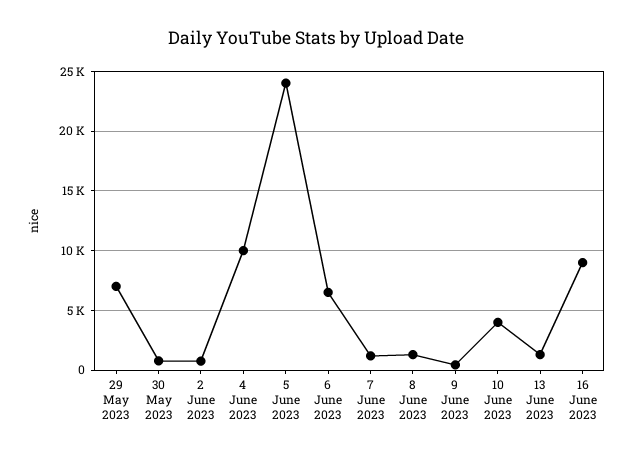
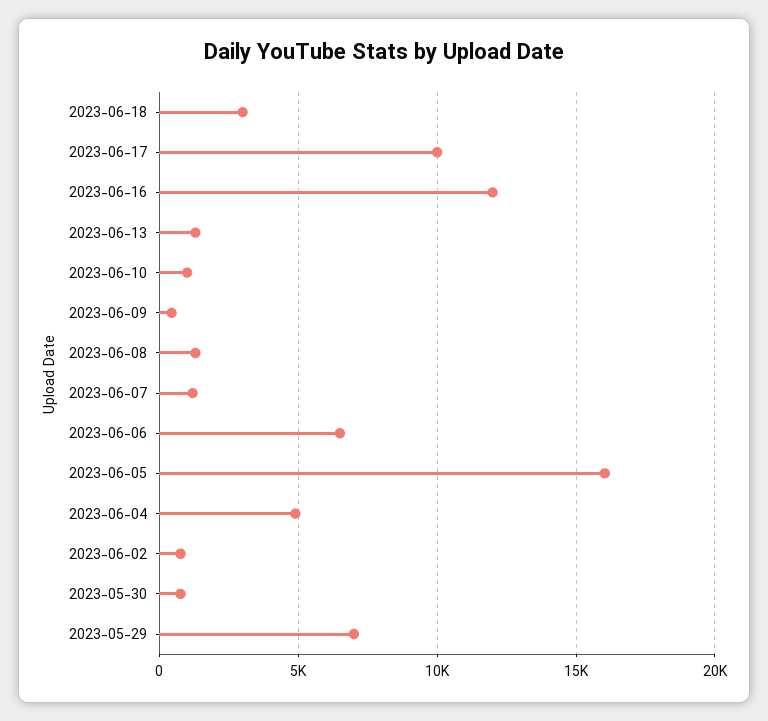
4 June 2023: 10000 -> 5000
5 June 2023: 24000 -> 16000
10 June 2023: 4000 -> 1000
16 June 2023: 9000 -> 12000
2023-06-18: none -> 3000
2023-06-17: none -> 10000

